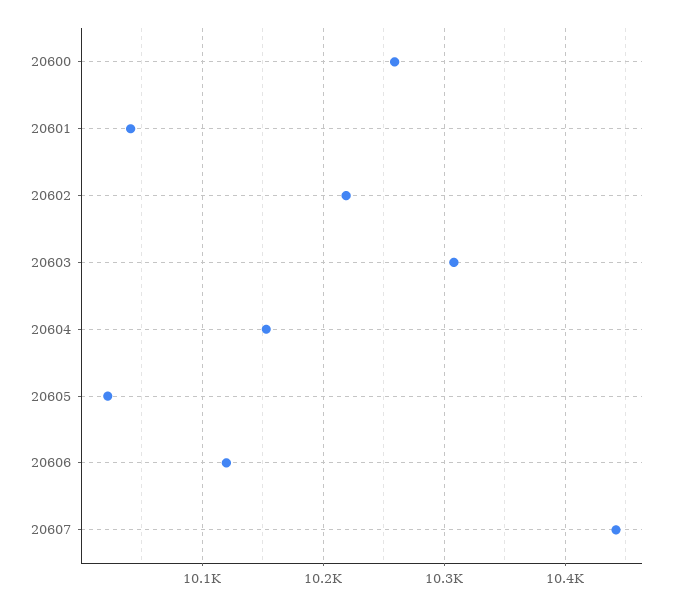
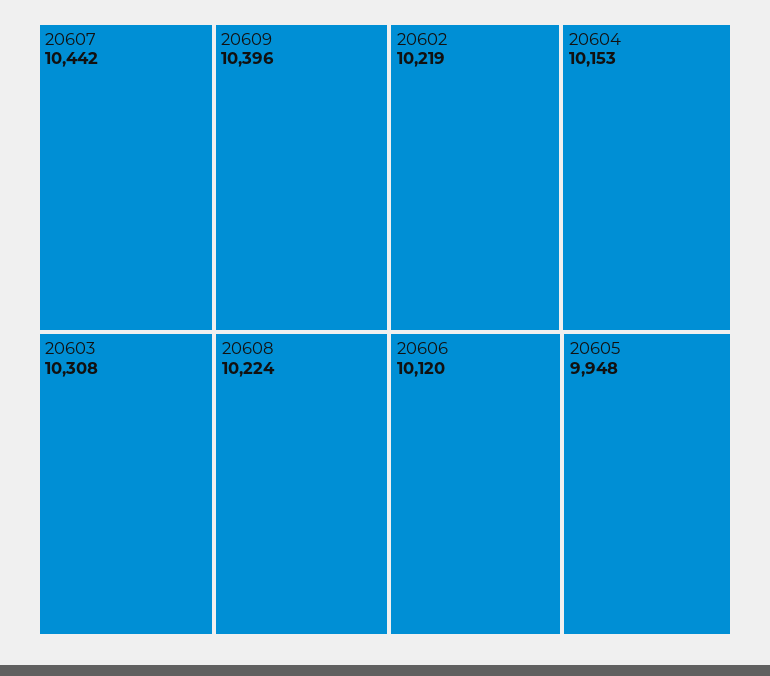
20600: 10260 -> none
20601: 10040 -> none
20605: 10020 -> 9948
20609: none -> 10396
20608: none -> 10224

